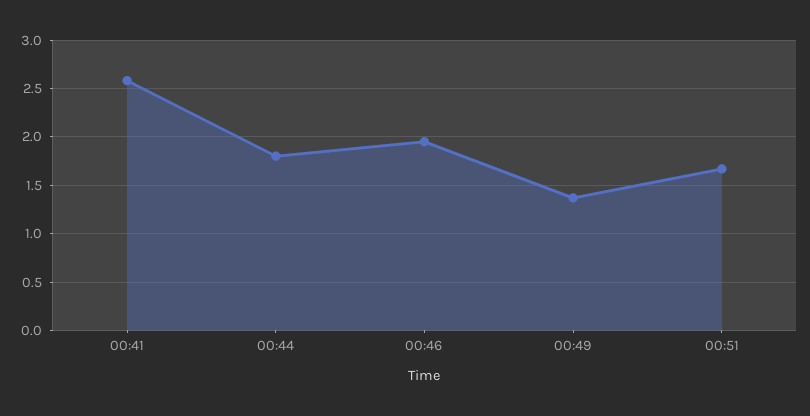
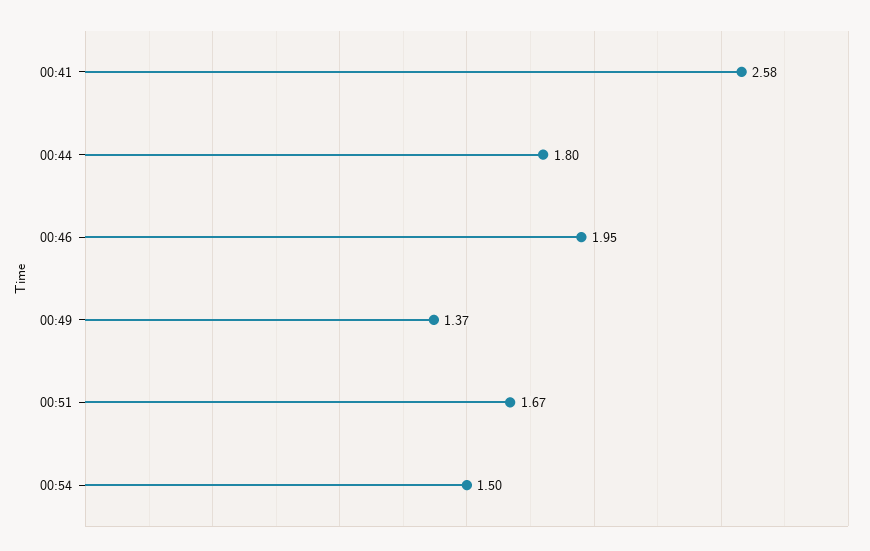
00:54: none -> 1.5

